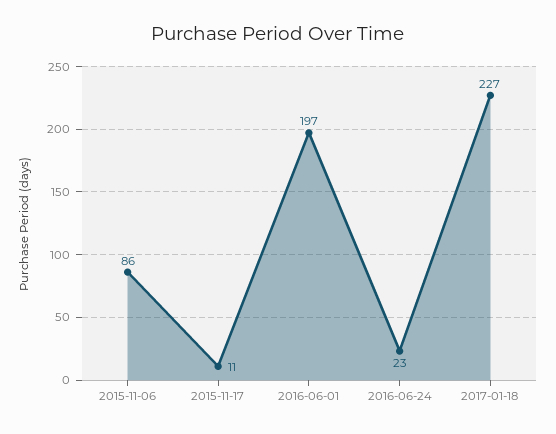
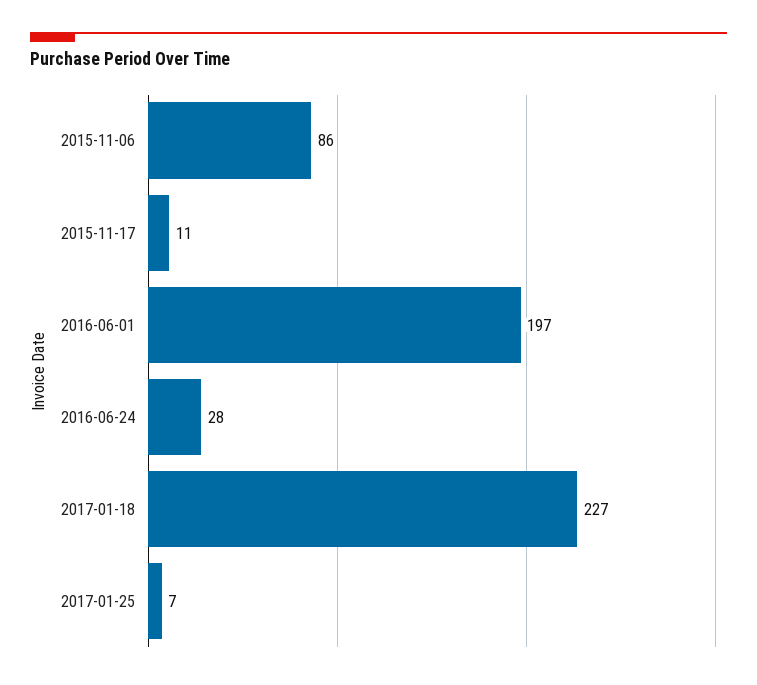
2016-06-24: 23 -> 28
2017-01-25: none -> 7

